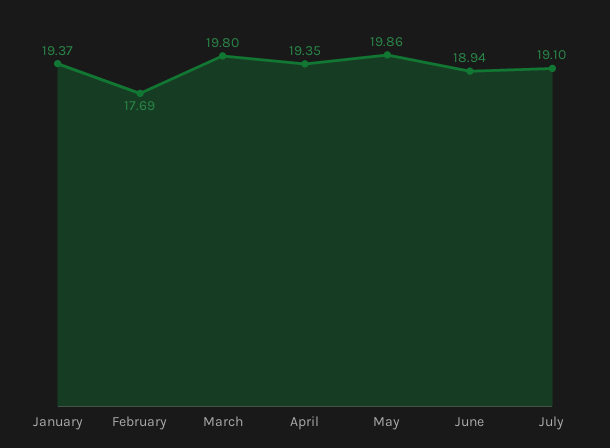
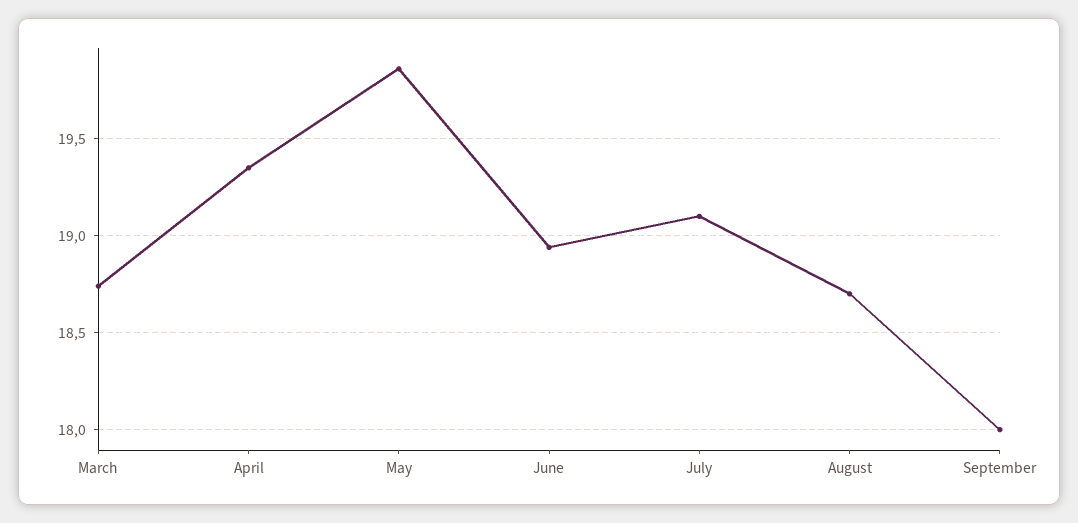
January: 19.37 -> none
February: 17.69 -> none
March: 19.8 -> 18.75
August: none -> 18.7
September: none -> 18

